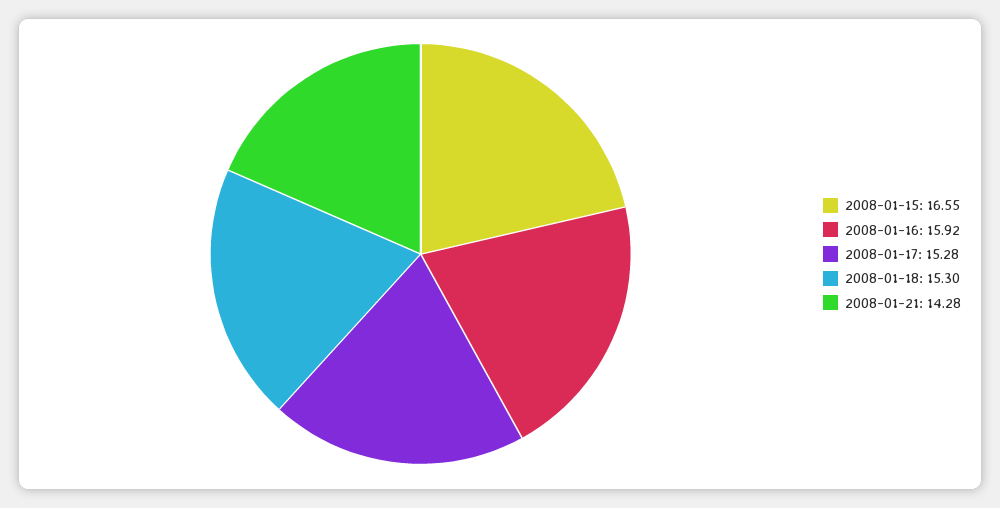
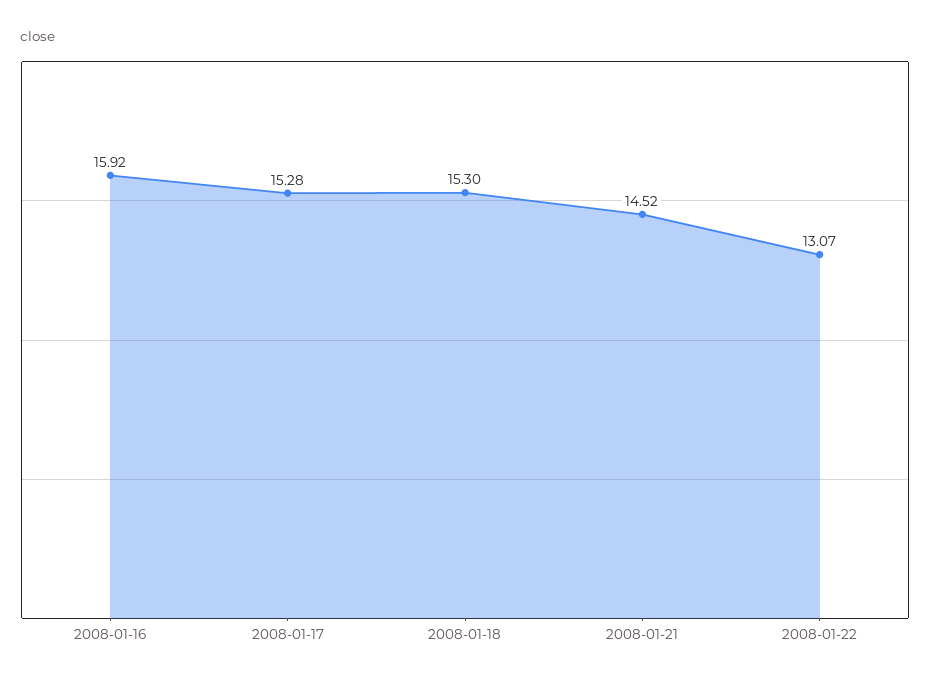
2008-01-15: 16.55 -> none
2008-01-21: 14.28 -> 14.52
2008-01-22: none -> 13.07

